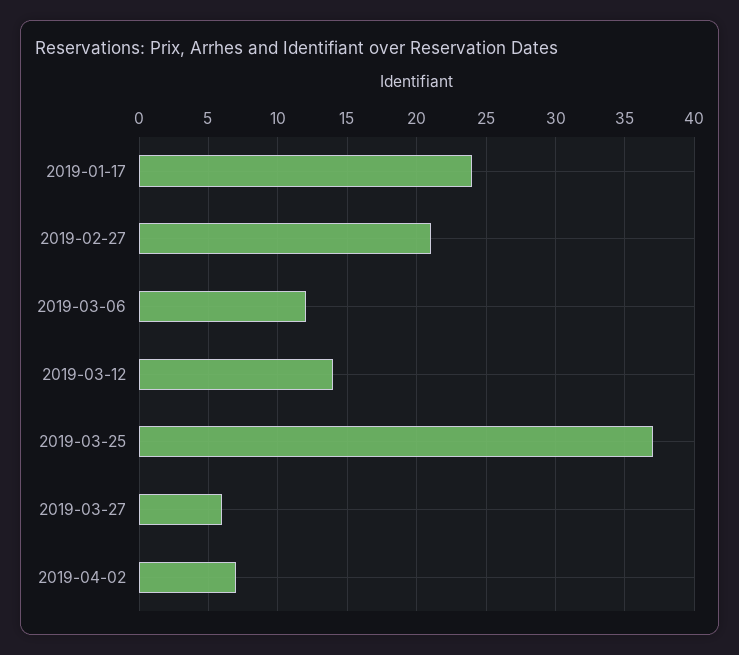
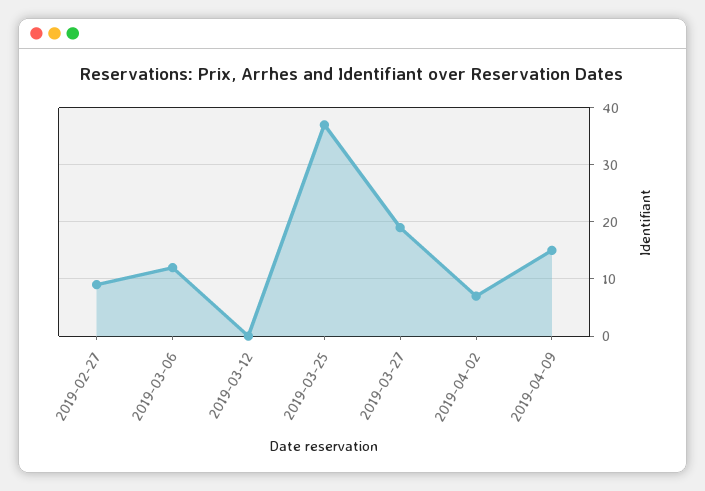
2019-01-17: 24 -> none
2019-02-27: 21 -> 10
2019-03-12: 14 -> 0
2019-03-27: 6 -> 20
2019-04-09: none -> 15

